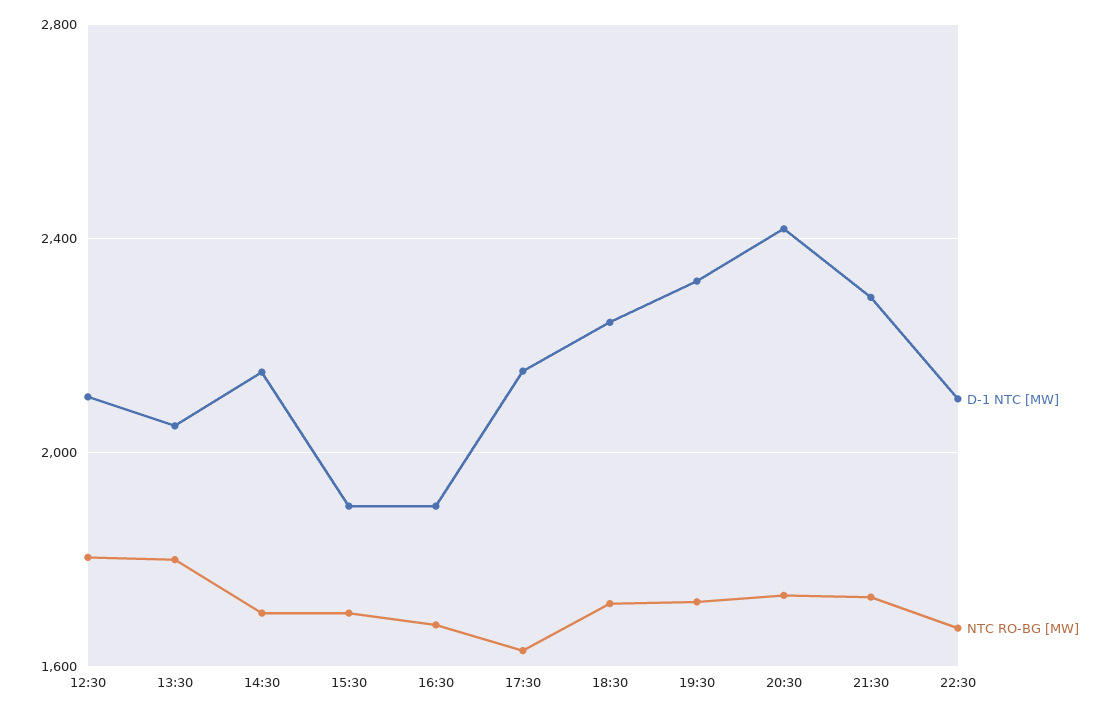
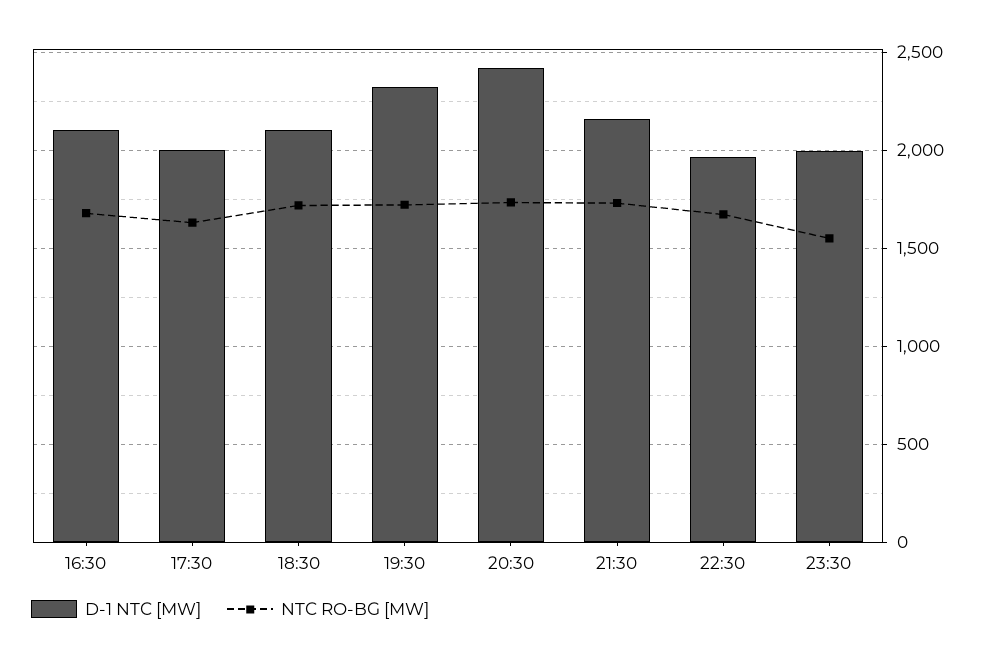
D-1 NTC [MW], 12:30: 2100 -> none
NTC RO-BG [MW], 12:30: 1800 -> none
D-1 NTC [MW], 13:30: 2050 -> none
NTC RO-BG [MW], 13:30: 1800 -> none
D-1 NTC [MW], 14:30: 2150 -> none
NTC RO-BG [MW], 14:30: 1700 -> none
D-1 NTC [MW], 15:30: 1900 -> none
NTC RO-BG [MW], 15:30: 1700 -> none
D-1 NTC [MW], 16:30: 1900 -> 2100
D-1 NTC [MW], 17:30: 2150 -> 2000
D-1 NTC [MW], 18:30: 2250 -> 2100
D-1 NTC [MW], 21:30: 2300 -> 2150
D-1 NTC [MW], 22:30: 2100 -> 1950
D-1 NTC [MW], 23:30: none -> 2000
NTC RO-BG [MW], 23:30: none -> 1550

